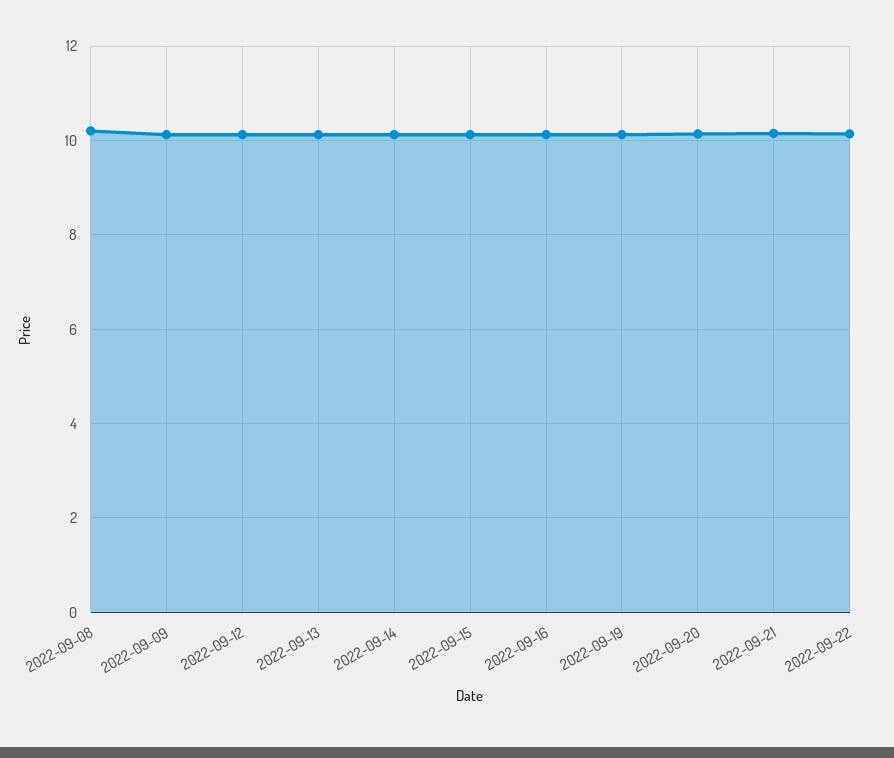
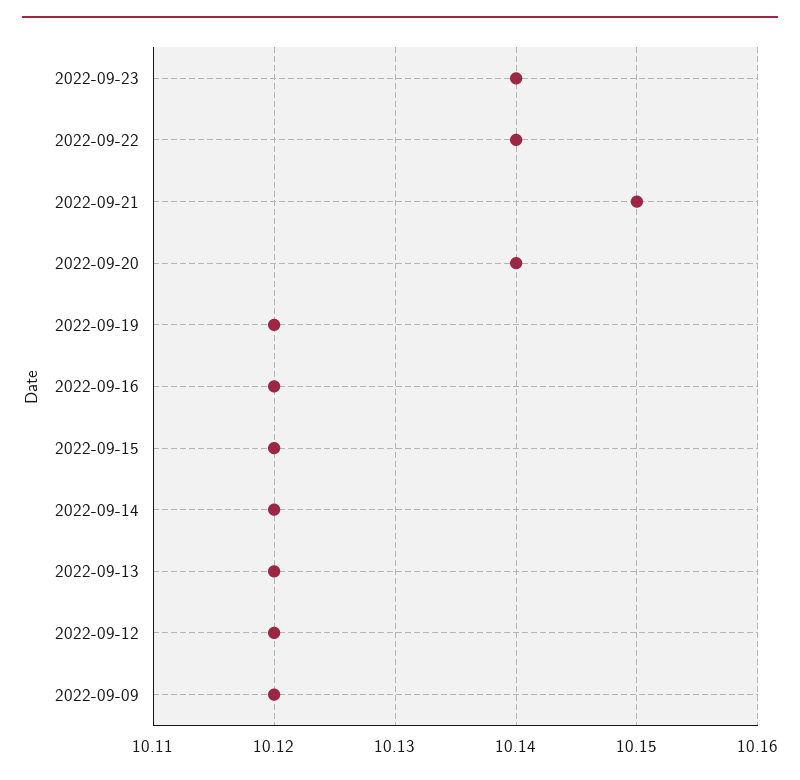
2022-09-08: 10.2 -> none
2022-09-23: none -> 10.14

